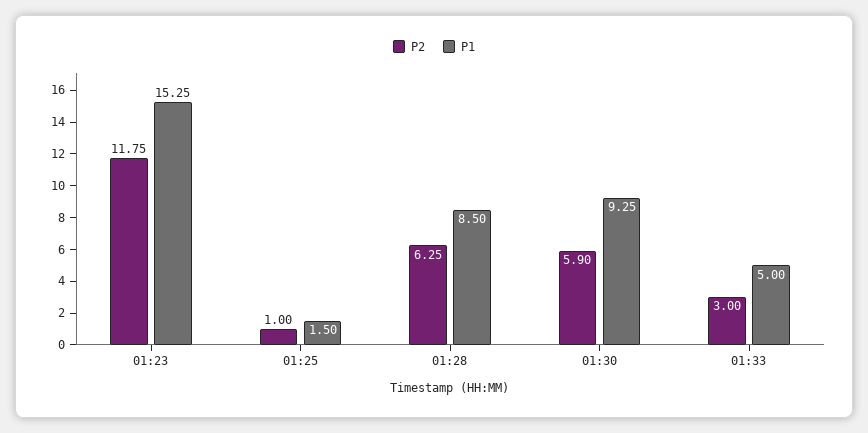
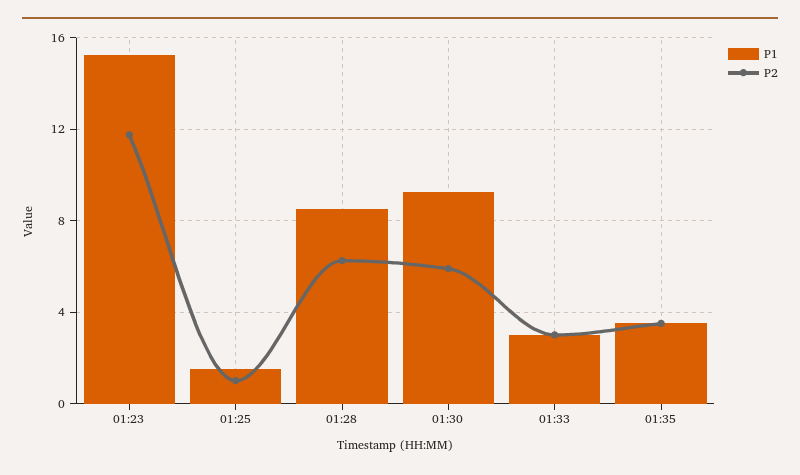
P1, 01:33: 5 -> 3
P1, 01:35: none -> 3.5
P2, 01:35: none -> 3.5

